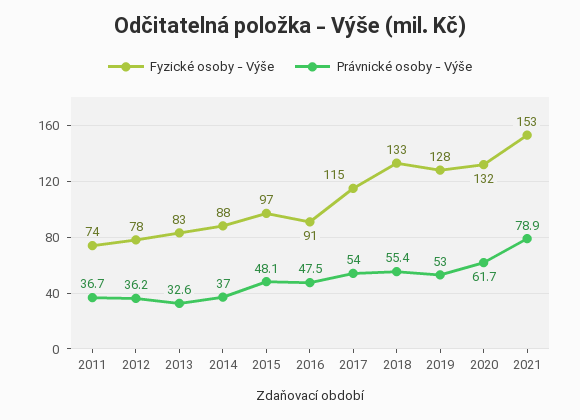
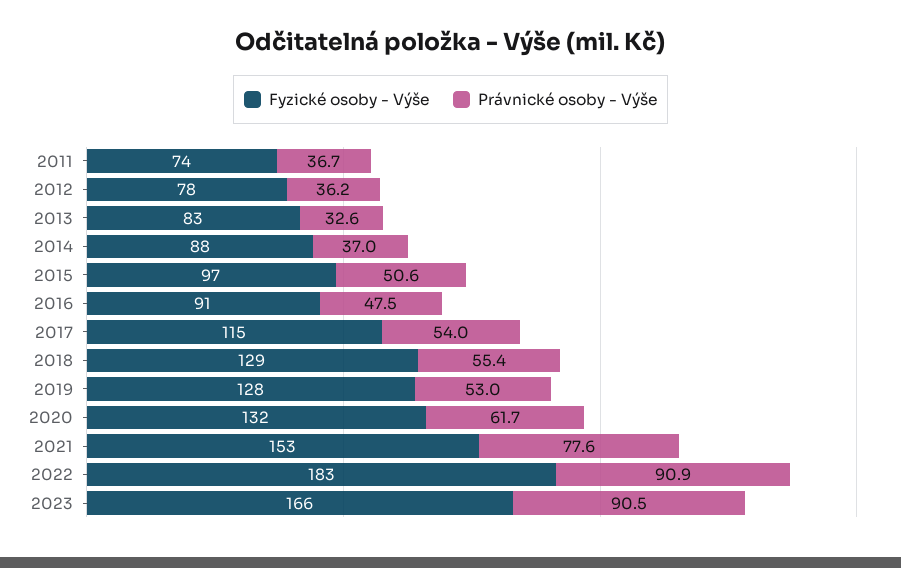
Právnické osoby - Výše, 2015: 48.1 -> 50.6
Fyzické osoby - Výše, 2018: 133 -> 129
Právnické osoby - Výše, 2021: 78.9 -> 77.6
Fyzické osoby - Výše, 2022: none -> 183
Právnické osoby - Výše, 2022: none -> 90.9
Fyzické osoby - Výše, 2023: none -> 166
Právnické osoby - Výše, 2023: none -> 90.5

